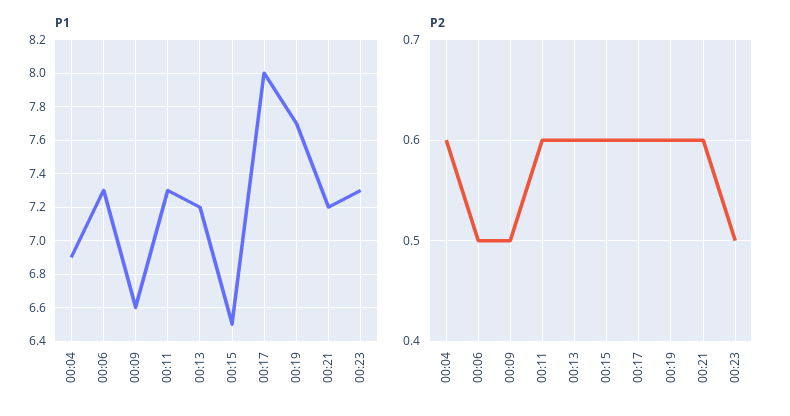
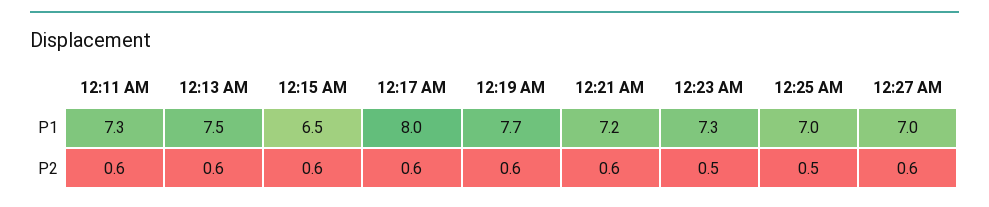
P1, 00:04: 6.9 -> none
P1, 00:06: 7.3 -> none
P1, 00:09: 6.6 -> none
P1, 00:13: 7.2 -> 7.5
P2, 00:04: 0.6 -> none
P2, 00:06: 0.5 -> none
P2, 00:09: 0.5 -> none
P1, 12:25 AM: none -> 7
P1, 12:27 AM: none -> 7
P2, 12:25 AM: none -> 0.5
P2, 12:27 AM: none -> 0.6

